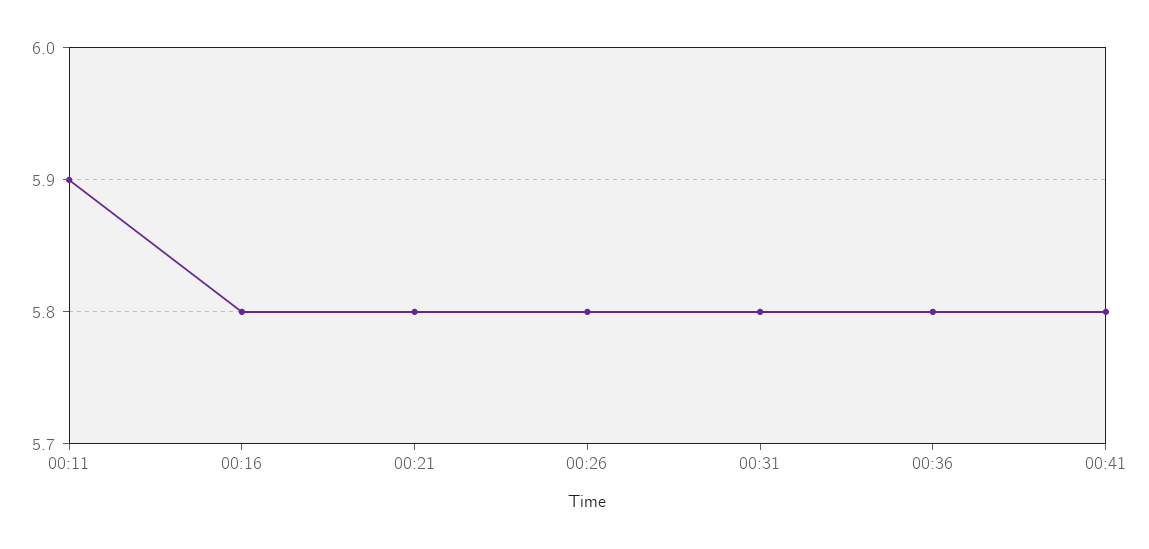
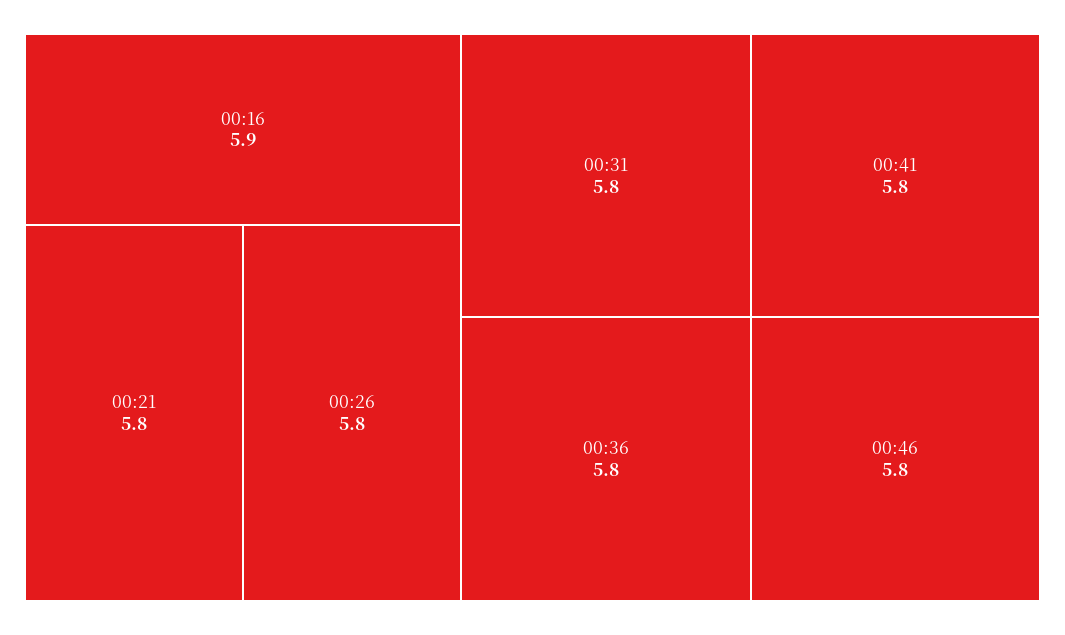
00:11: 5.9 -> none
00:16: 5.8 -> 5.9
00:46: none -> 5.8

